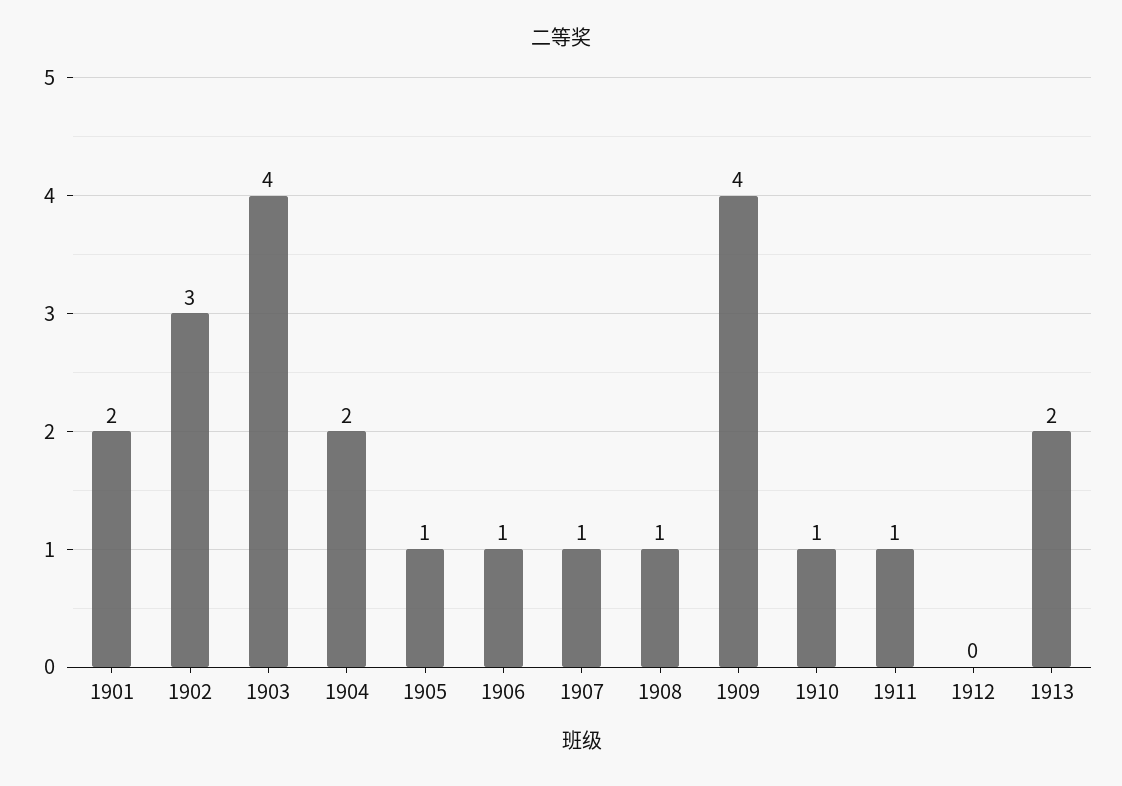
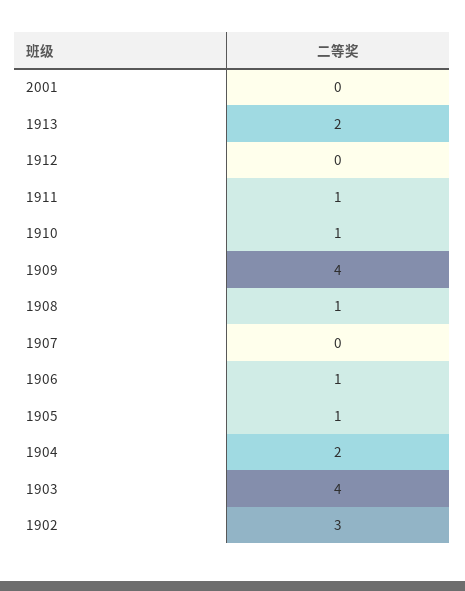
1901: 2 -> none
1907: 1 -> 0
2001: none -> 0

